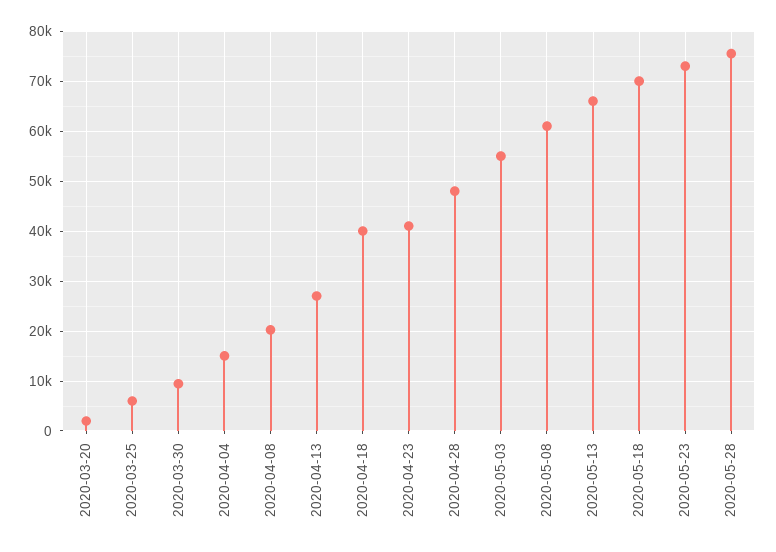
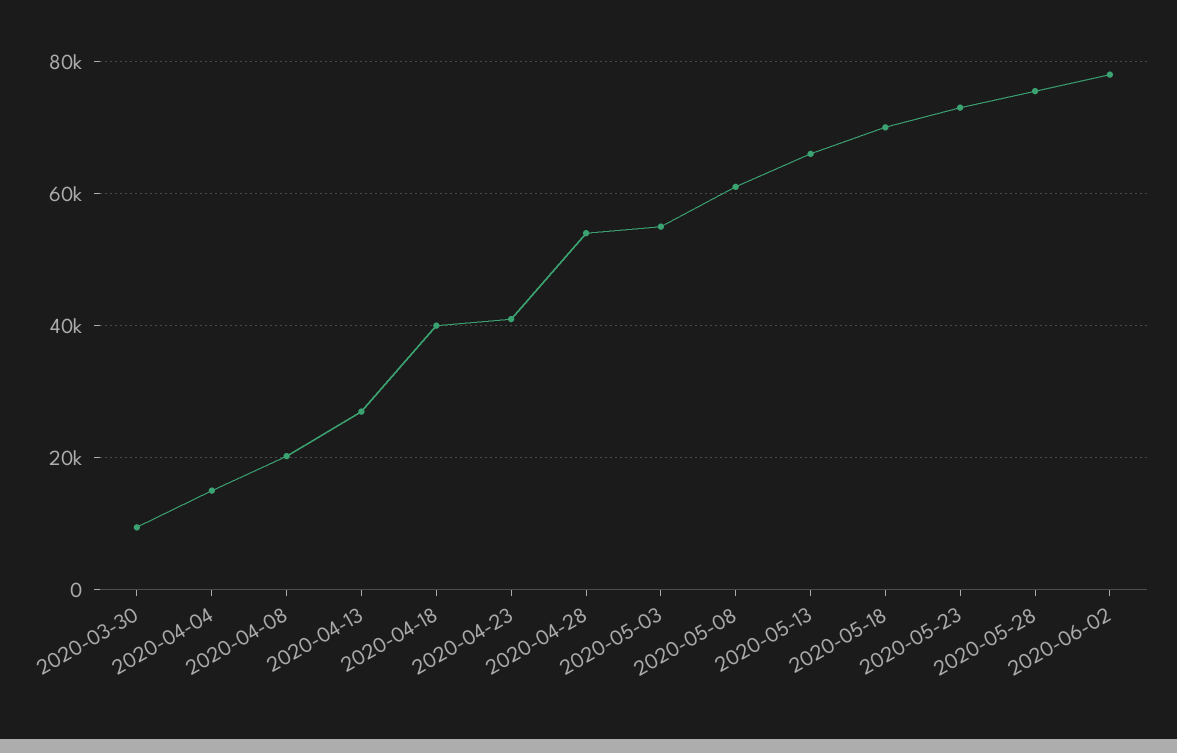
2020-03-20: 2000 -> none
2020-03-25: 6000 -> none
2020-04-28: 48000 -> 54000
2020-06-02: none -> 78000

